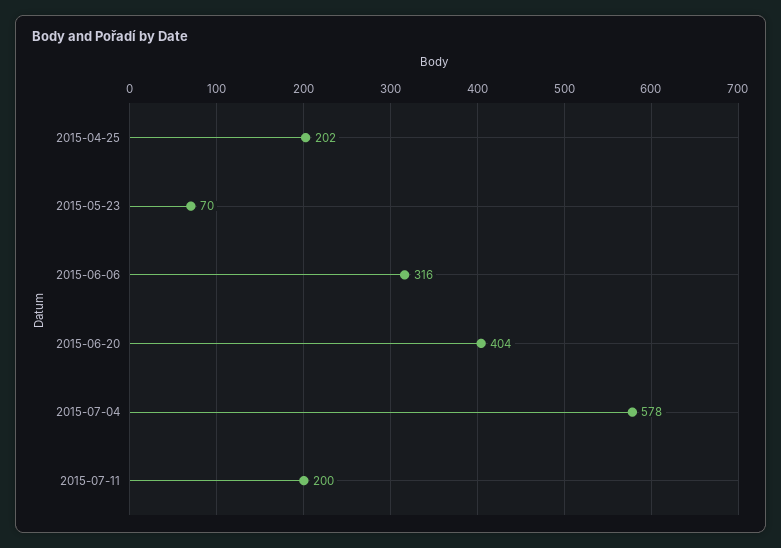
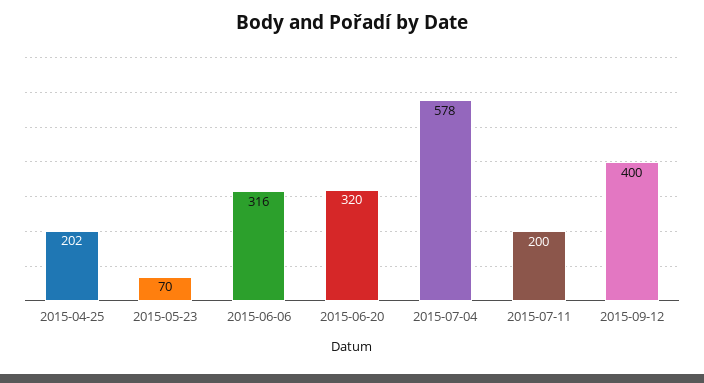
2015-06-20: 404 -> 320
2015-09-12: none -> 400

